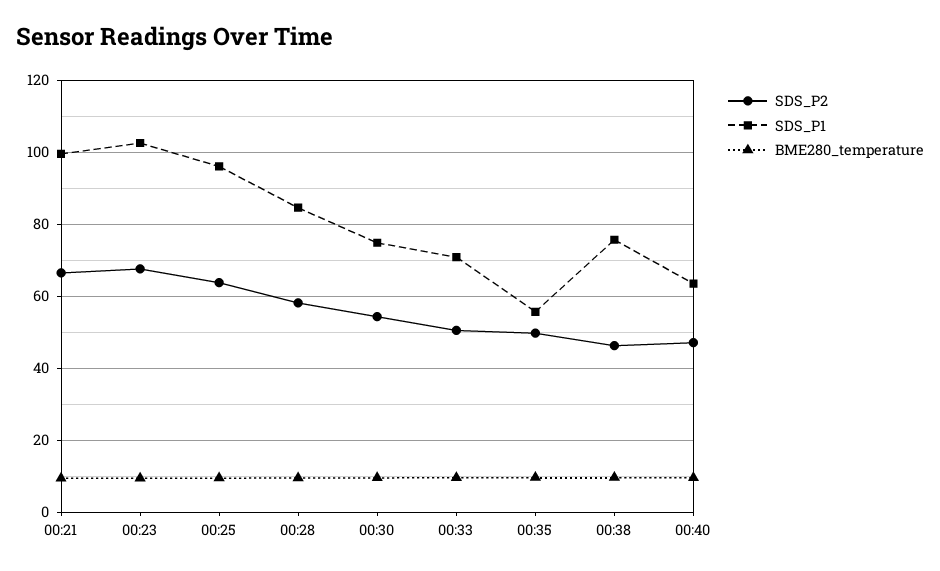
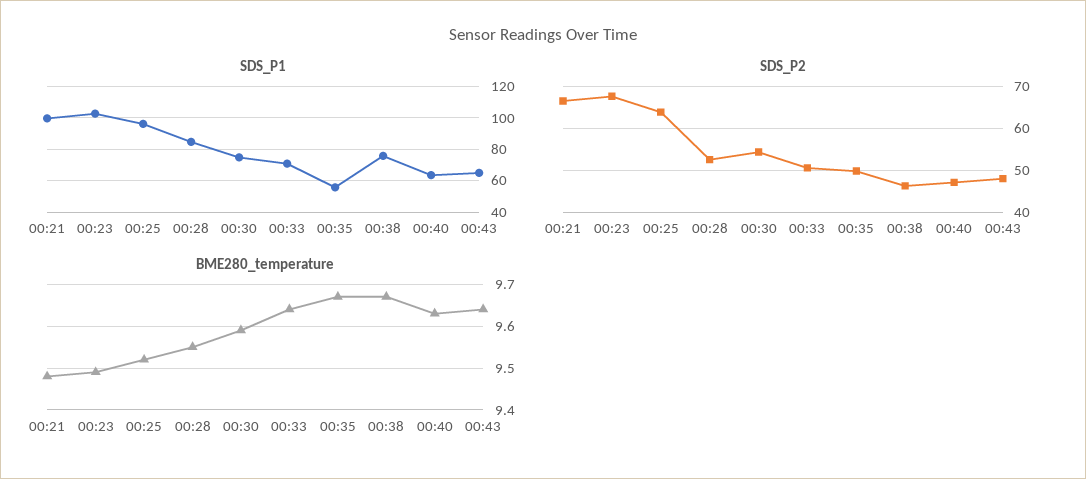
SDS_P2, 00:28: 58 -> 52
SDS_P1, 00:43: none -> 65
SDS_P2, 00:43: none -> 48
BME280_temperature, 00:43: none -> 9.65

